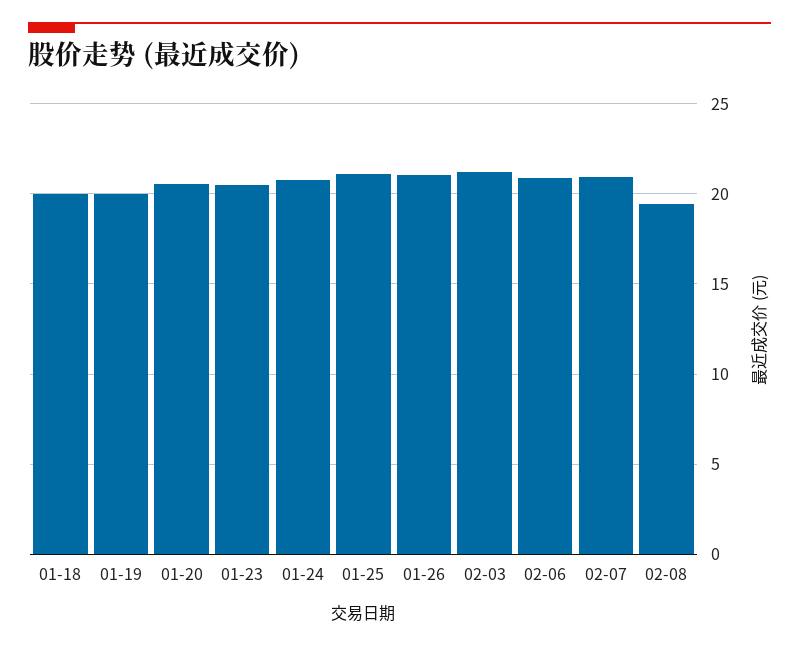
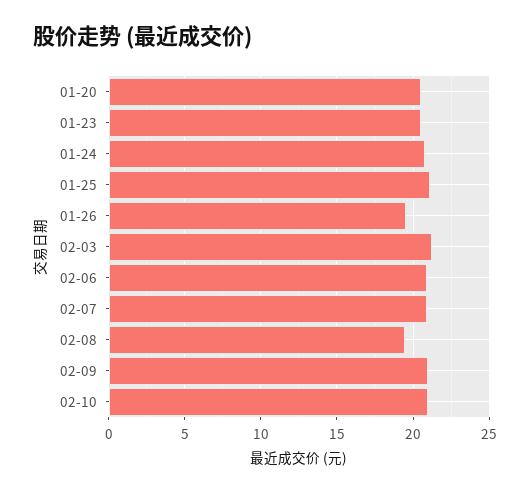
01-18: 20 -> none
01-19: 20 -> none
01-26: 21 -> 19.5
02-09: none -> 21
02-10: none -> 21

